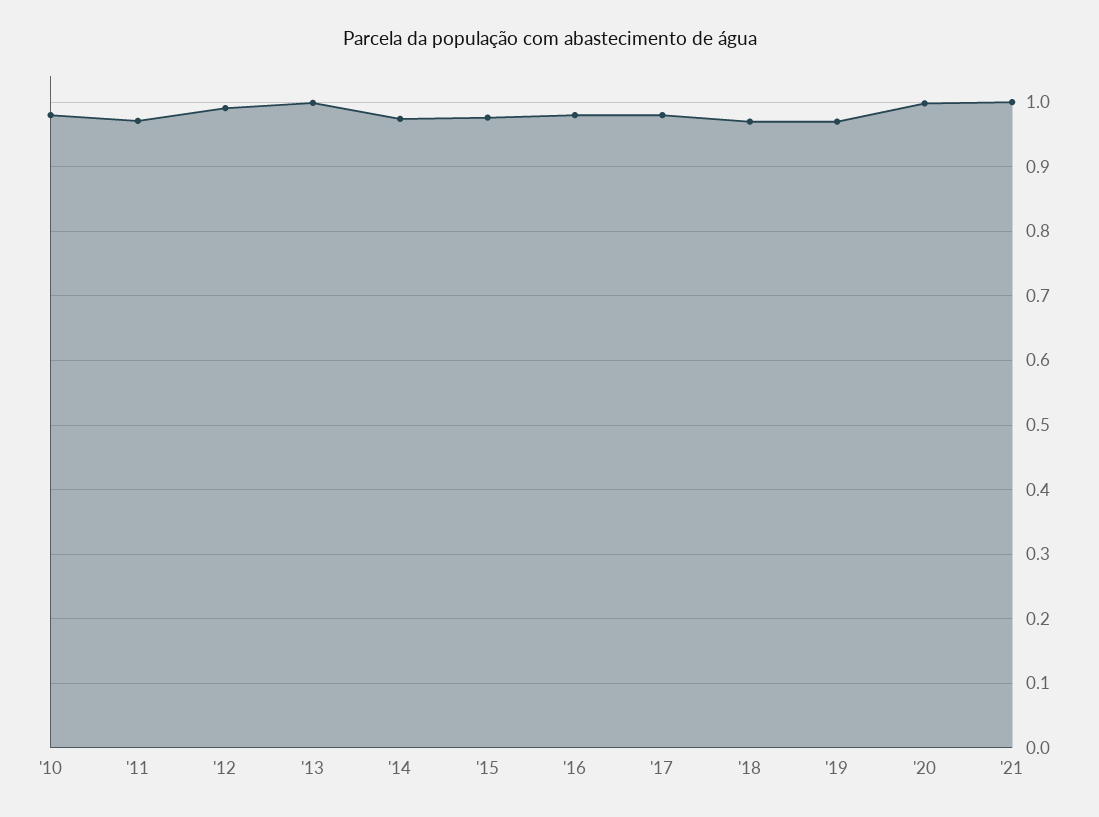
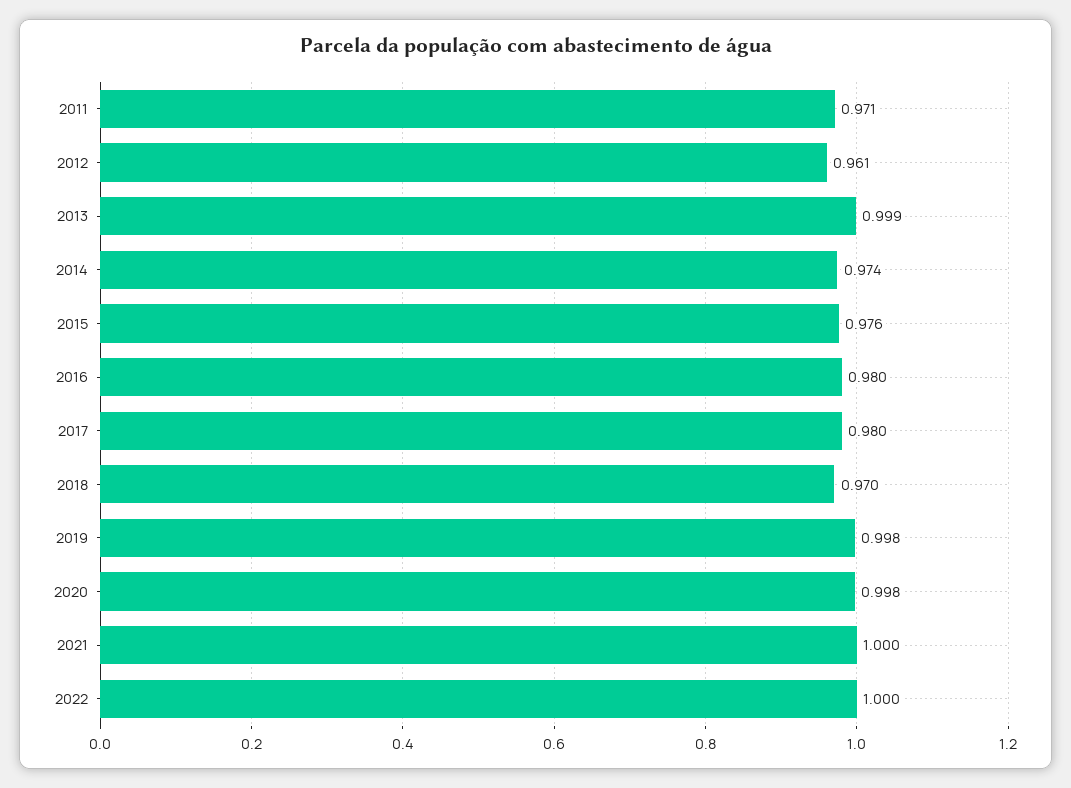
'10: 0.98 -> none
'12: 0.99 -> 0.961
'19: 0.97 -> 0.998
2022: none -> 1

